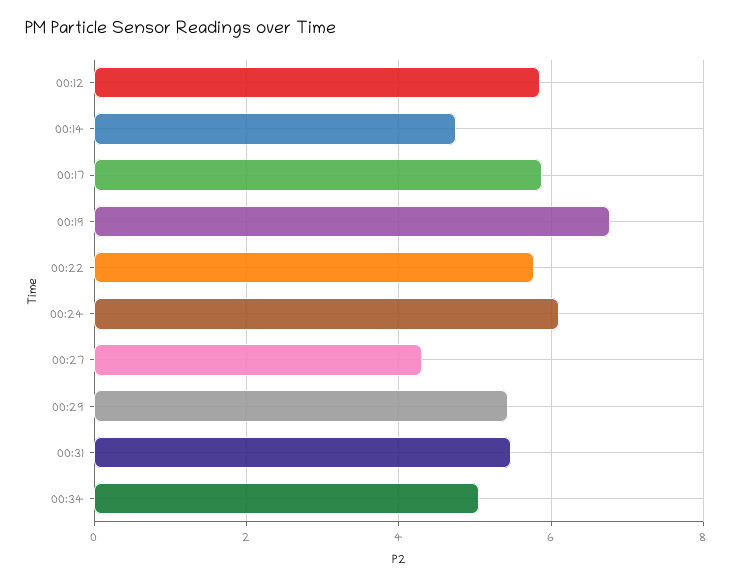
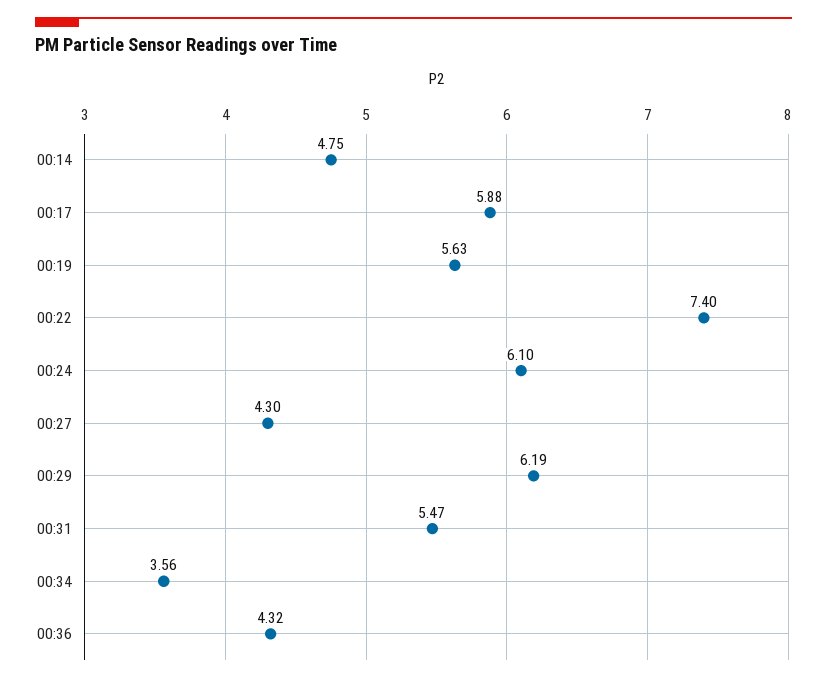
00:12: 5.8 -> none
00:19: 6.8 -> 5.63
00:22: 5.8 -> 7.4
00:29: 5.4 -> 6.19
00:34: 5 -> 3.56
00:36: none -> 4.32

